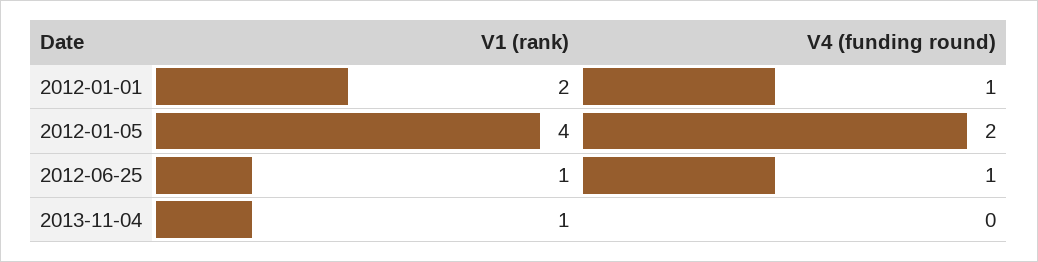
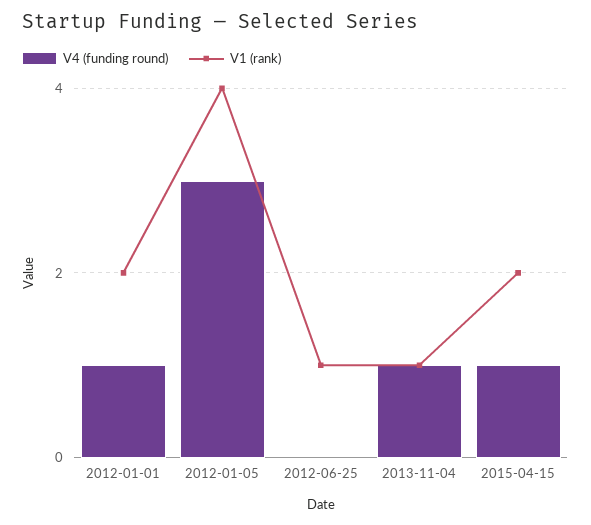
V4 (funding round), 2012-01-05: 2 -> 3
V4 (funding round), 2012-06-25: 1 -> 0
V4 (funding round), 2013-11-04: 0 -> 1
V4 (funding round), 2015-04-15: none -> 1
V1 (rank), 2015-04-15: none -> 2

